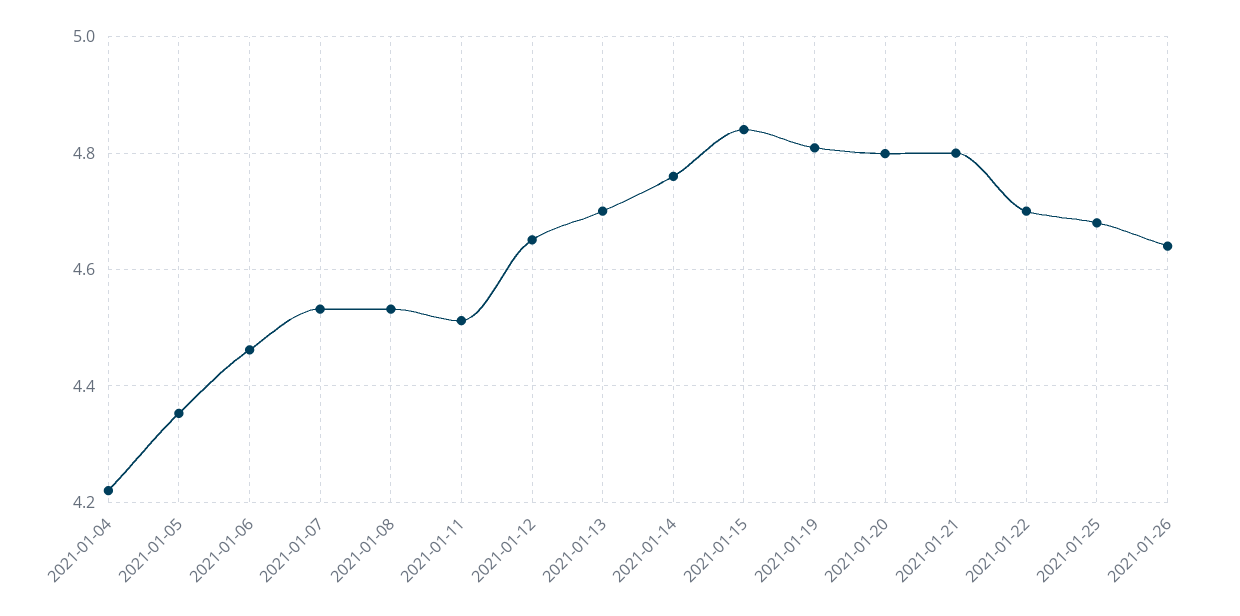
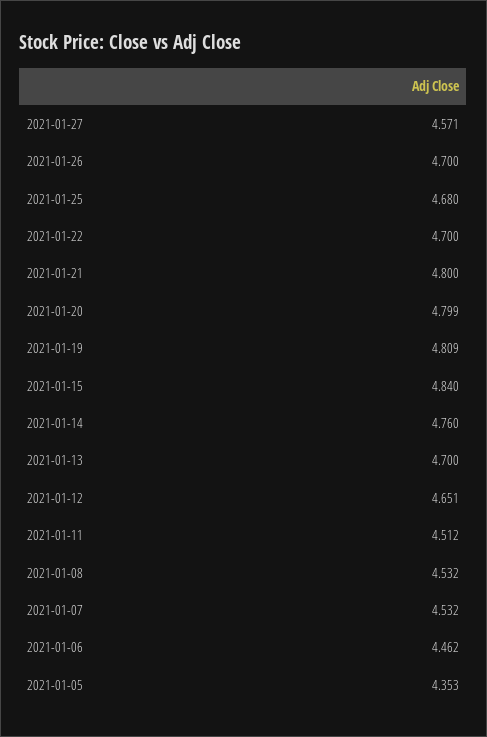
2021-01-04: 4.22 -> none
2021-01-26: 4.64 -> 4.7
2021-01-27: none -> 4.571

